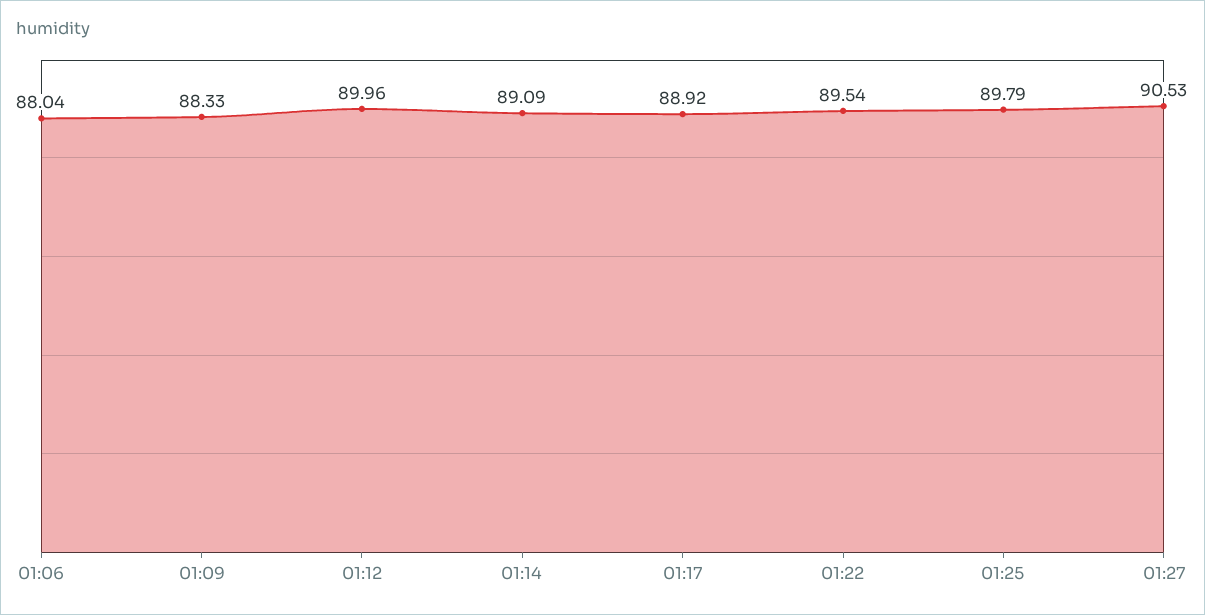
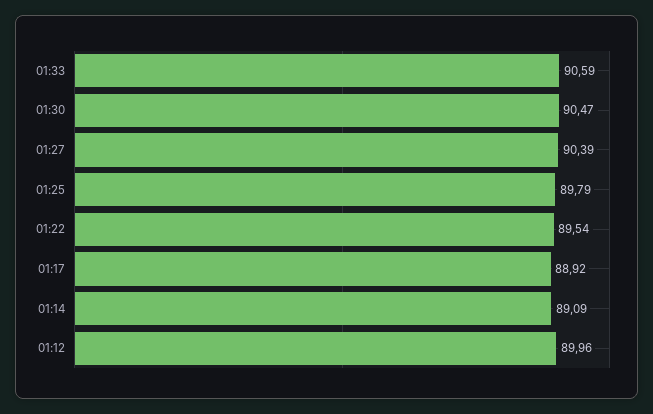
01:06: 88.04 -> none
01:09: 88.33 -> none
01:27: 90.53 -> 90.39
01:33: none -> 90.59
01:30: none -> 90.47

